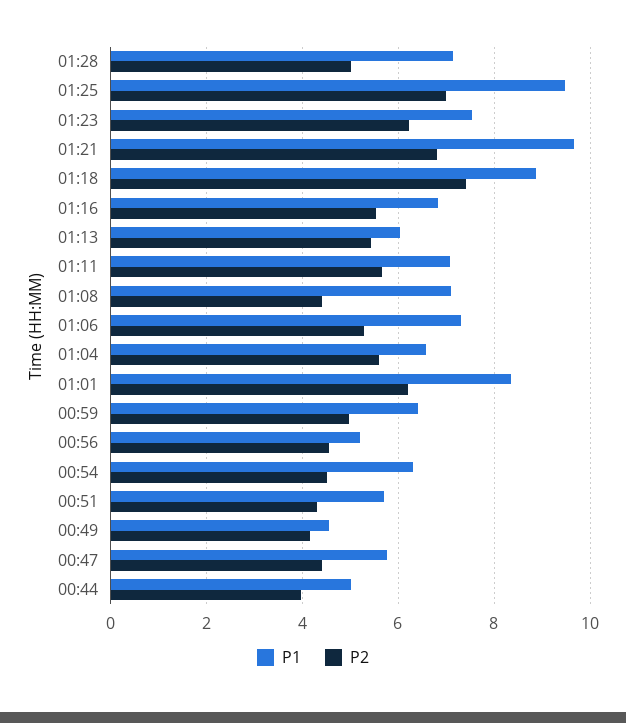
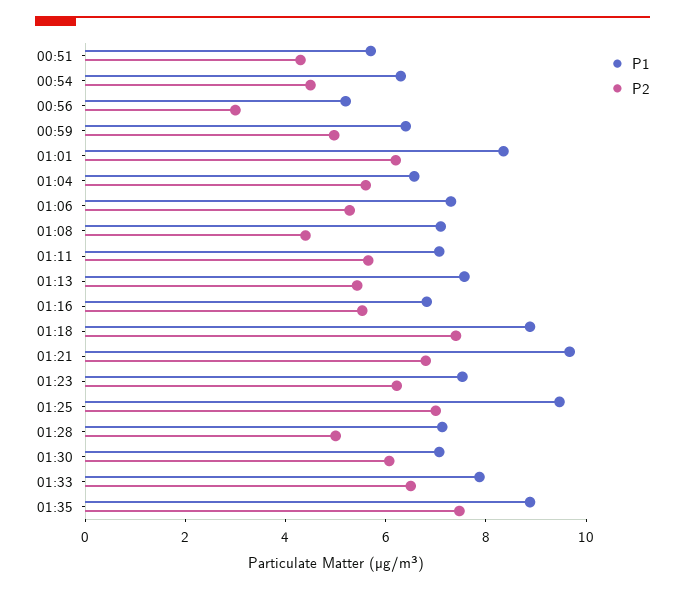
P1, 01:13: 6 -> 7.5
P2, 00:56: 4.6 -> 3
P1, 00:49: 4.6 -> none
P2, 00:49: 4.2 -> none
P1, 00:47: 5.8 -> none
P2, 00:47: 4.4 -> none
P1, 00:44: 5 -> none
P2, 00:44: 4 -> none
P1, 01:30: none -> 7
P2, 01:30: none -> 6
P1, 01:33: none -> 8
P2, 01:33: none -> 6.5
P1, 01:35: none -> 9
P2, 01:35: none -> 7.5

